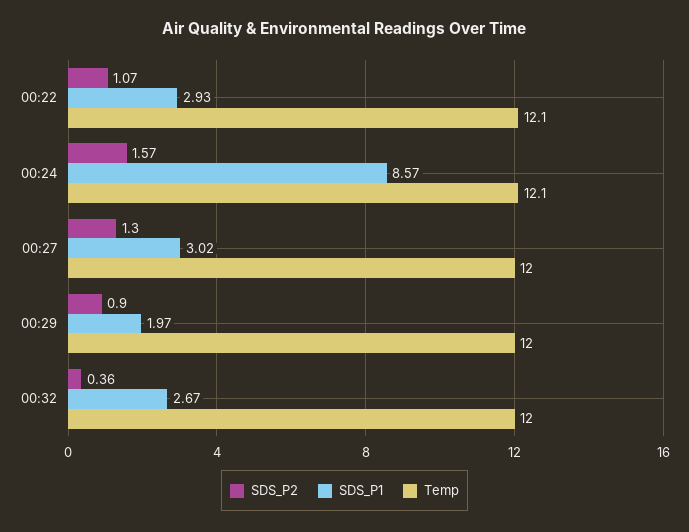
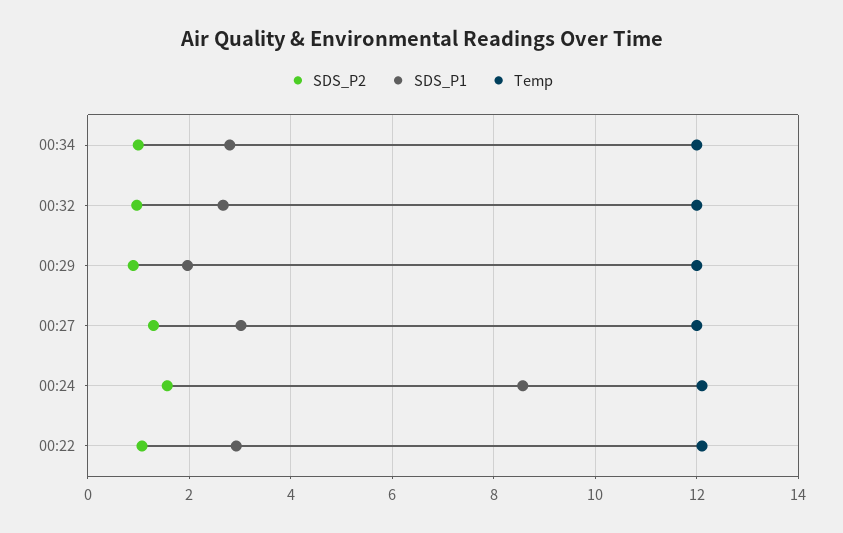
SDS_P2, 00:32: 0.36 -> 1
SDS_P2, 00:34: none -> 1
SDS_P1, 00:34: none -> 2.8
Temp, 00:34: none -> 12

